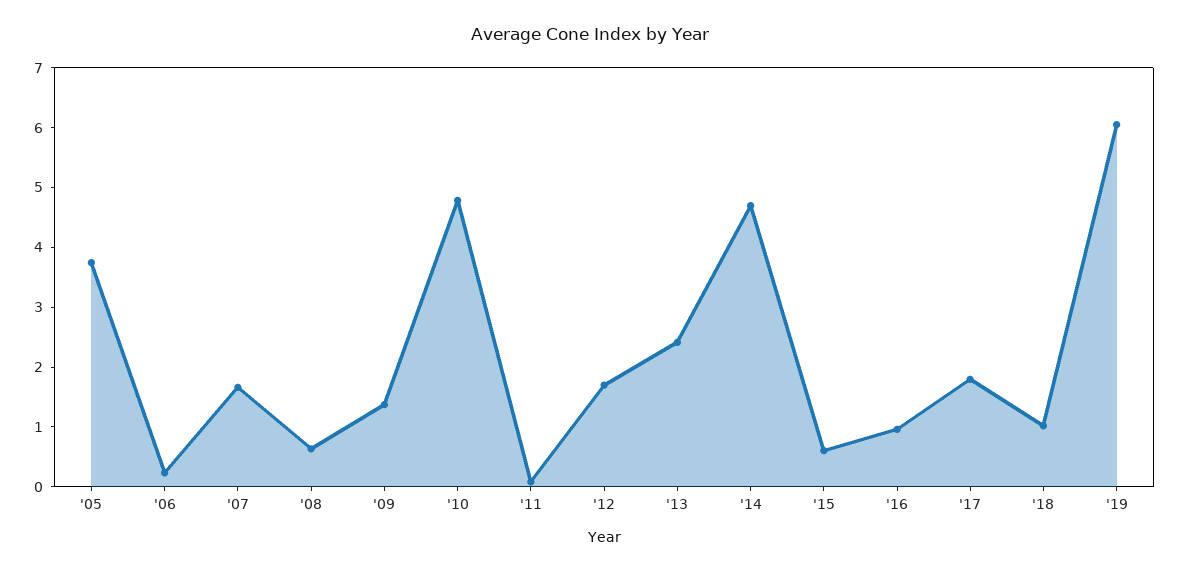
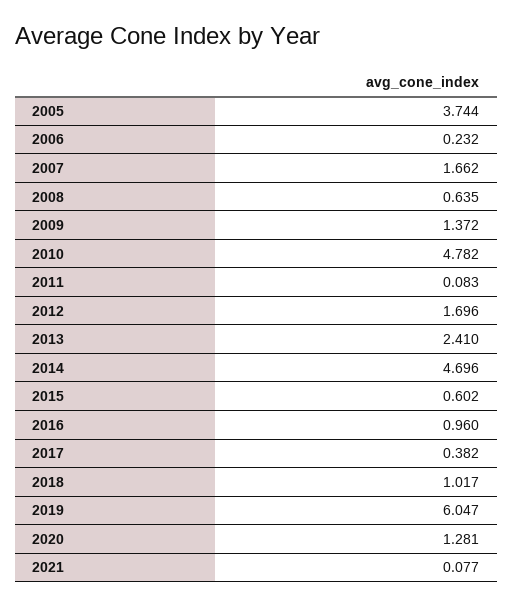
'17: 1.8 -> 0.382
2020: none -> 1.281
2021: none -> 0.077

